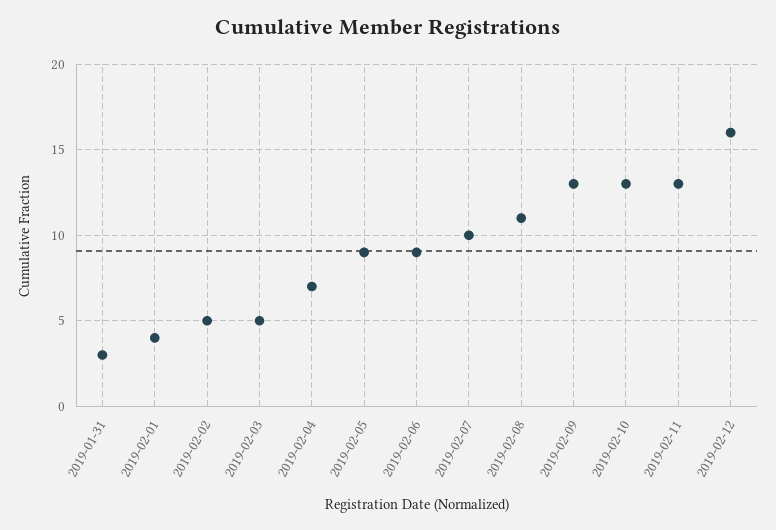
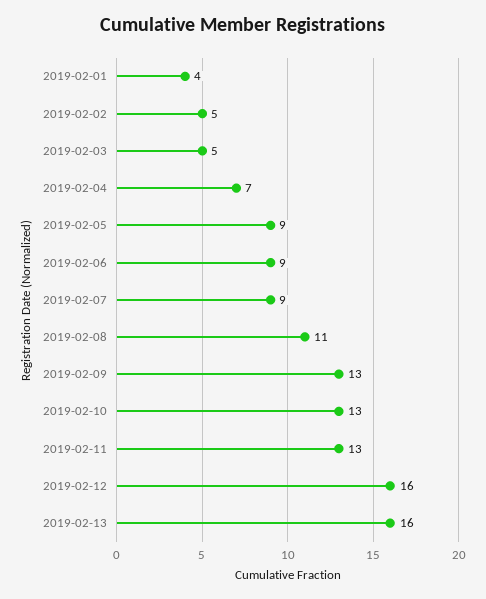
2019-01-31: 3 -> none
2019-02-07: 10 -> 9
2019-02-13: none -> 16

